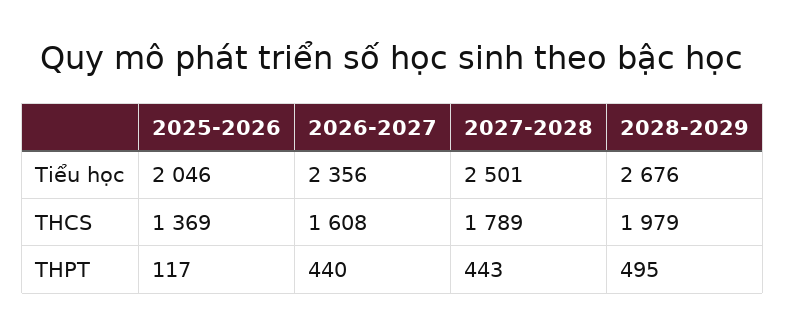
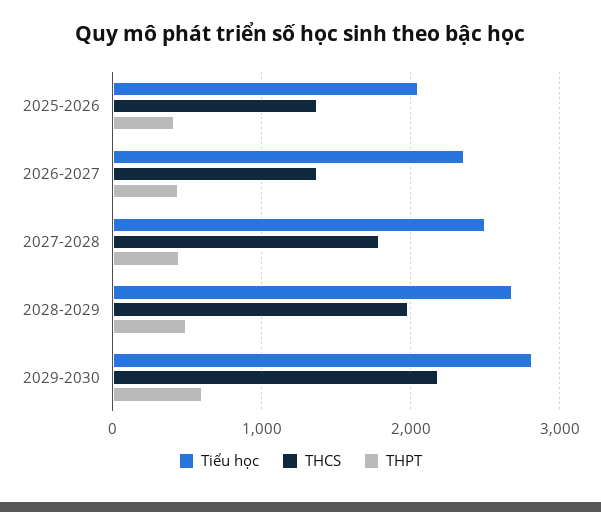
THCS, 2026-2027: 1608 -> 1400
THPT, 2025-2026: 117 -> 400
Tiểu học, 2029-2030: none -> 2800
THCS, 2029-2030: none -> 2200
THPT, 2029-2030: none -> 600

